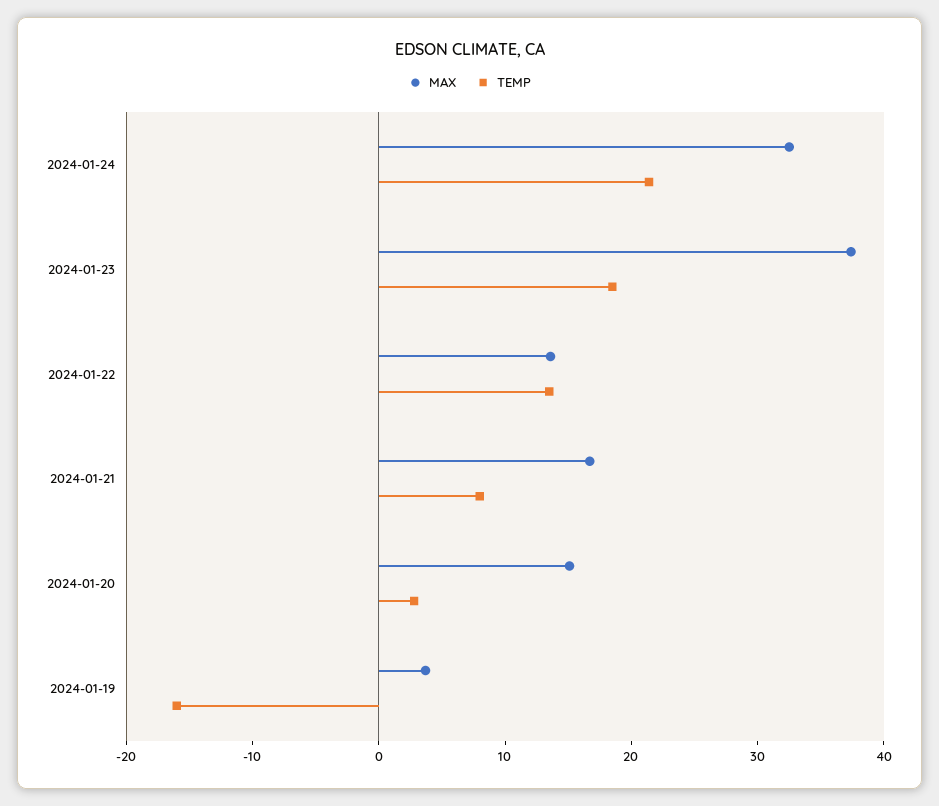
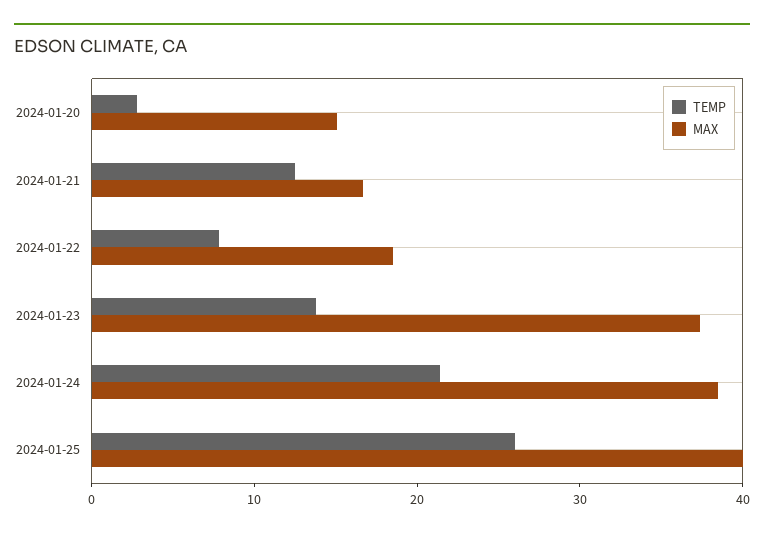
MAX, 2024-01-24: 32 -> 38
TEMP, 2024-01-23: 18 -> 14
MAX, 2024-01-22: 14 -> 18
TEMP, 2024-01-22: 14 -> 8
TEMP, 2024-01-21: 8 -> 12
MAX, 2024-01-19: 4 -> none
TEMP, 2024-01-19: -16 -> none
TEMP, 2024-01-25: none -> 26
MAX, 2024-01-25: none -> 40

